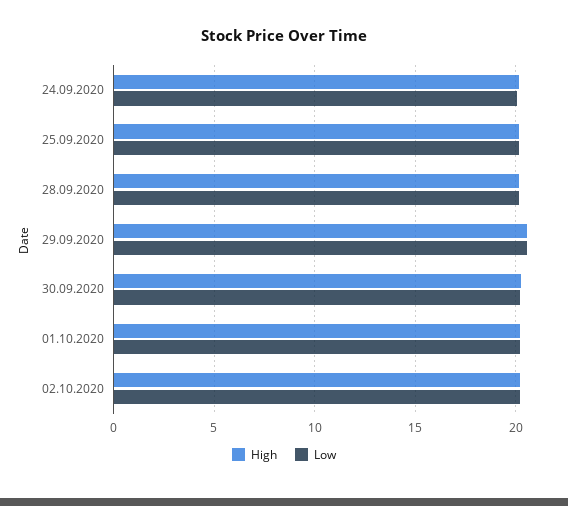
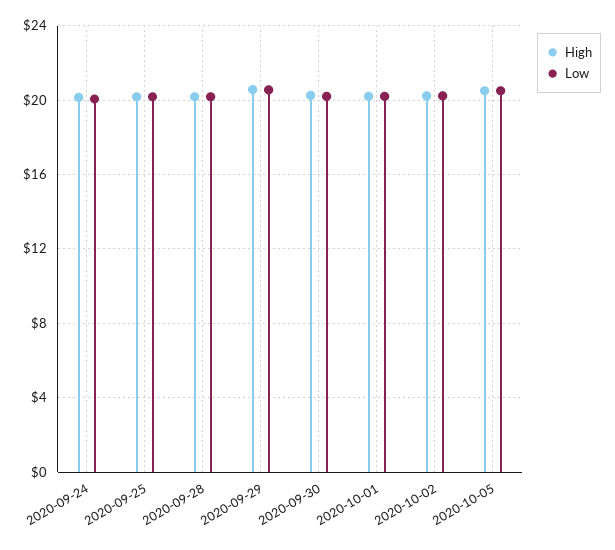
High, 2020-10-05: none -> 20.5
Low, 2020-10-05: none -> 20.5

